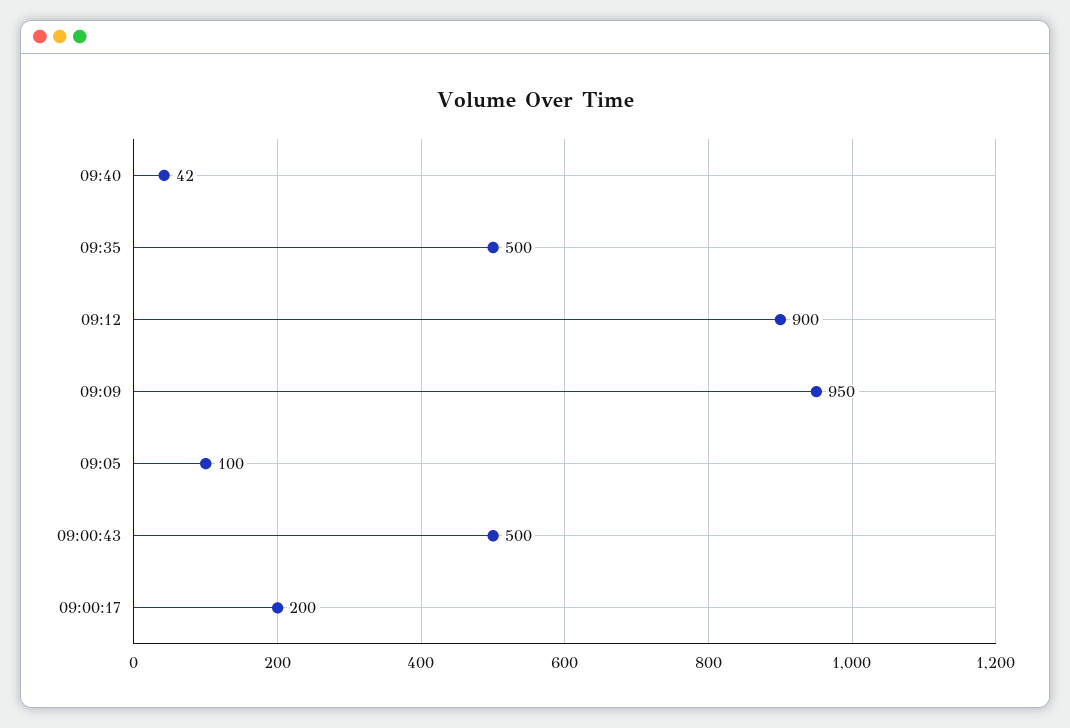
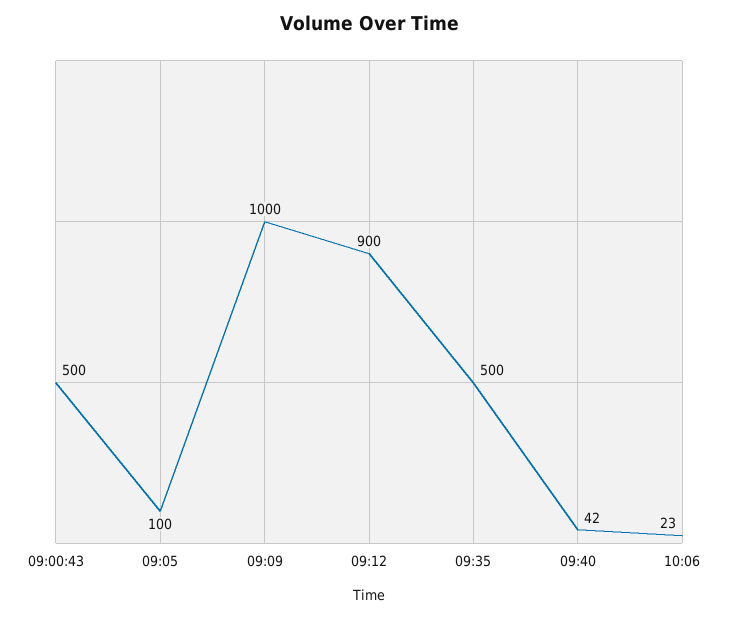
09:09: 950 -> 1000
09:00:17: 200 -> none
10:06: none -> 23

